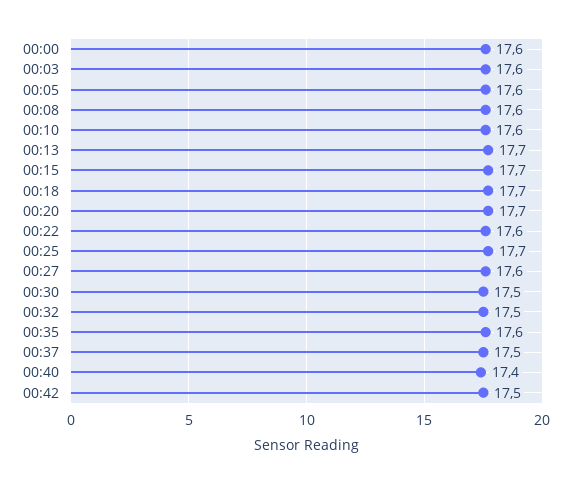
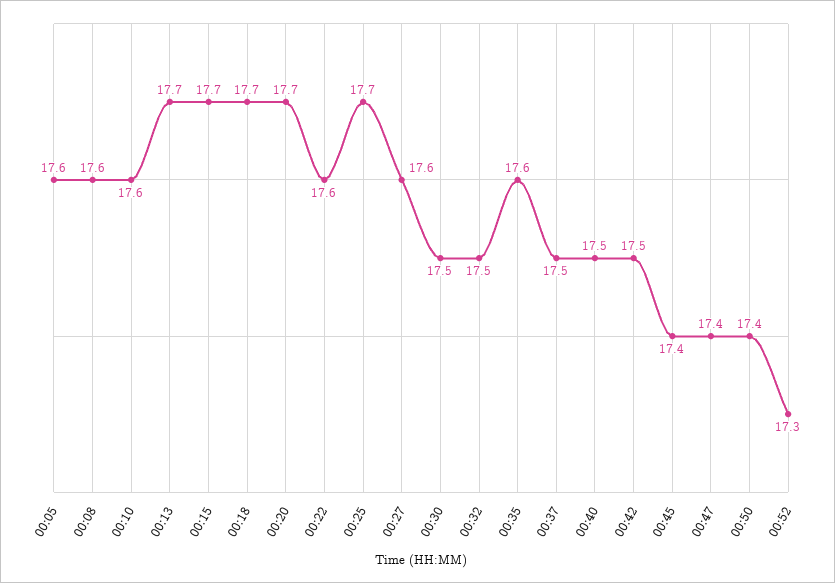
00:00: 17.6 -> none
00:03: 17.6 -> none
00:40: 17.4 -> 17.5
00:45: none -> 17.4
00:47: none -> 17.4
00:50: none -> 17.4
00:52: none -> 17.3

